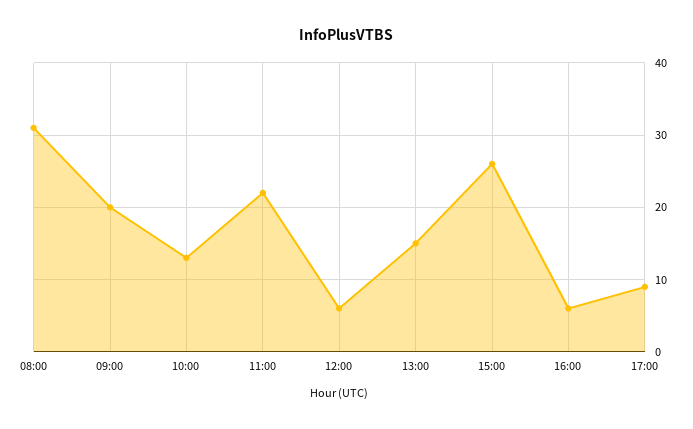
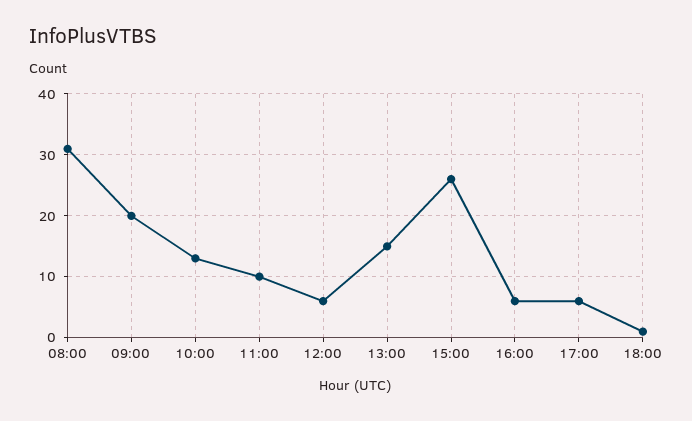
11:00: 22 -> 10
17:00: 9 -> 6
18:00: none -> 1

